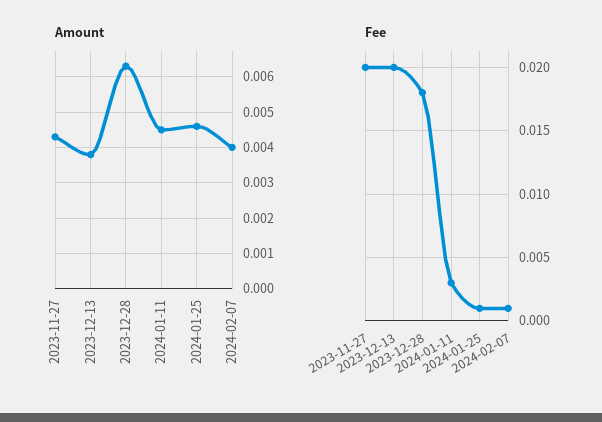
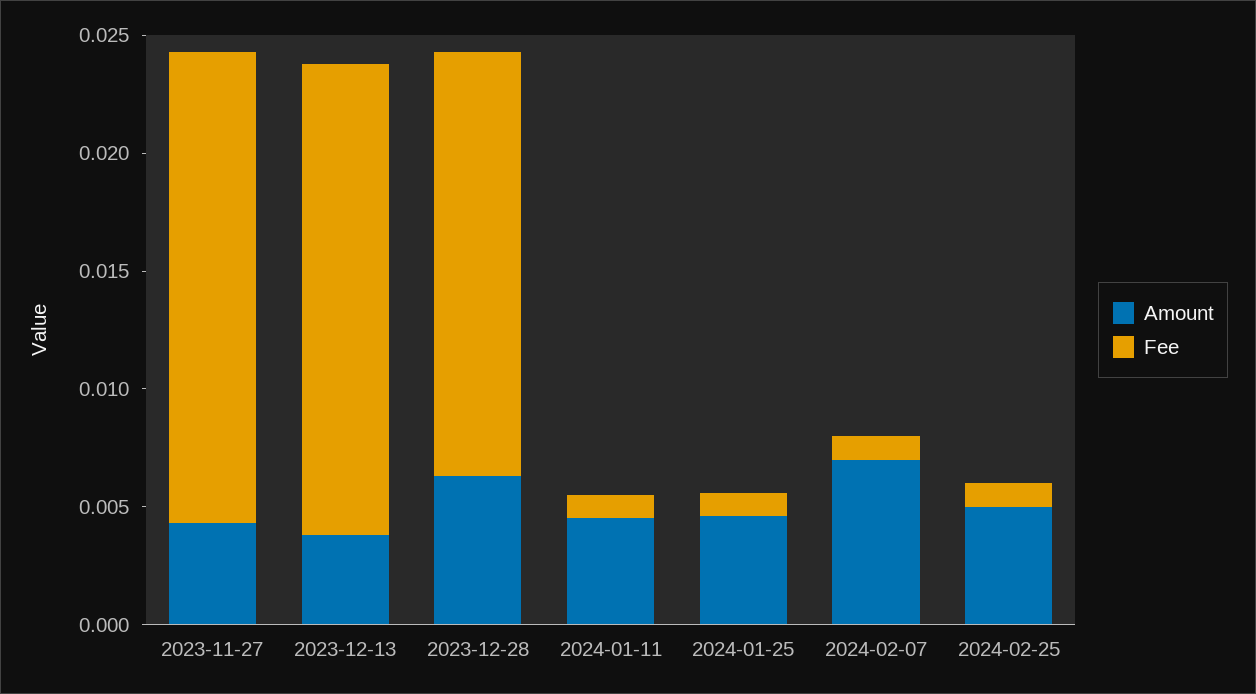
Amount, 2024-02-07: 0.004 -> 0.007
Fee, 2024-01-11: 0.003 -> 0.001
Amount, 2024-02-25: none -> 0.005
Fee, 2024-02-25: none -> 0.001

